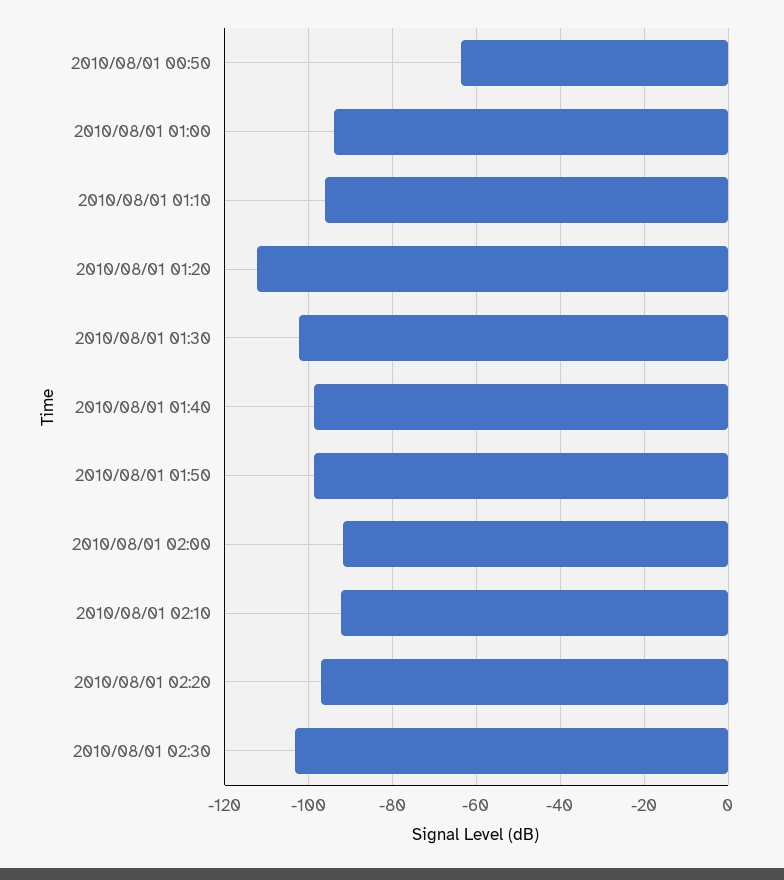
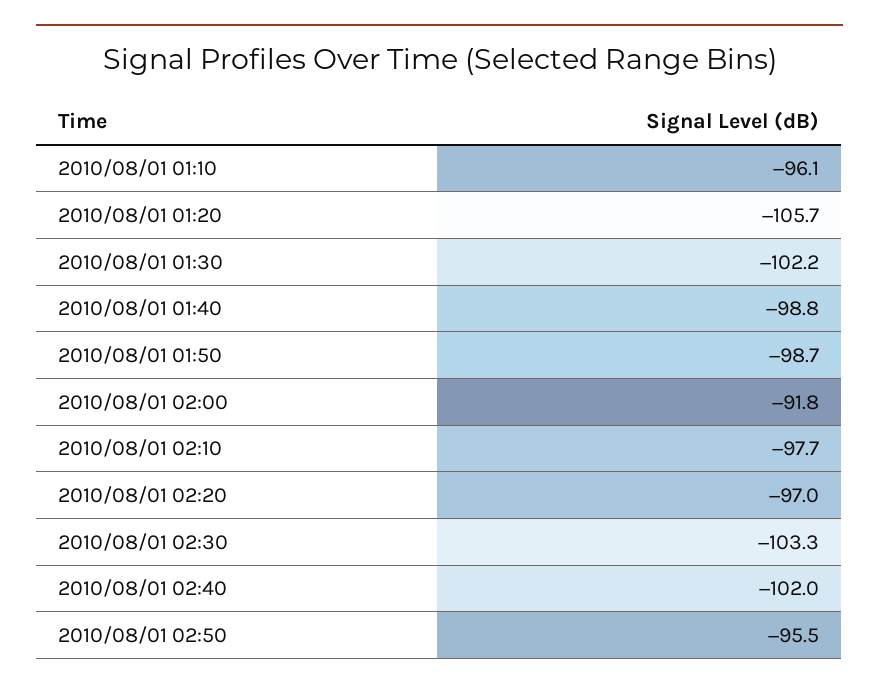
2010/08/01 00:50: -64 -> none
2010/08/01 01:00: -94 -> none
2010/08/01 01:20: -112 -> -105.7
2010/08/01 02:10: -92 -> -97.7
2010/08/01 02:40: none -> -102
2010/08/01 02:50: none -> -95.5

